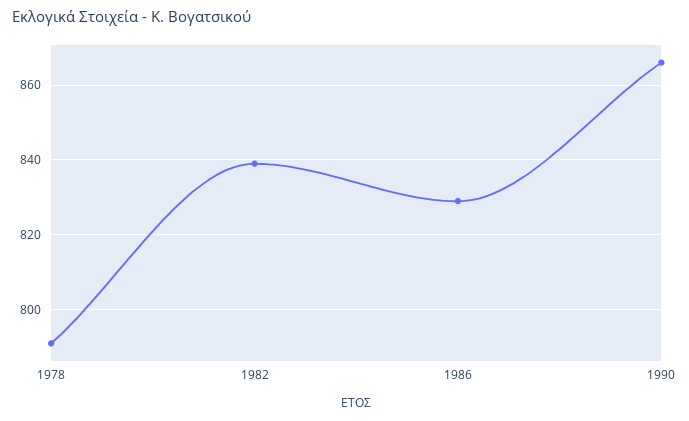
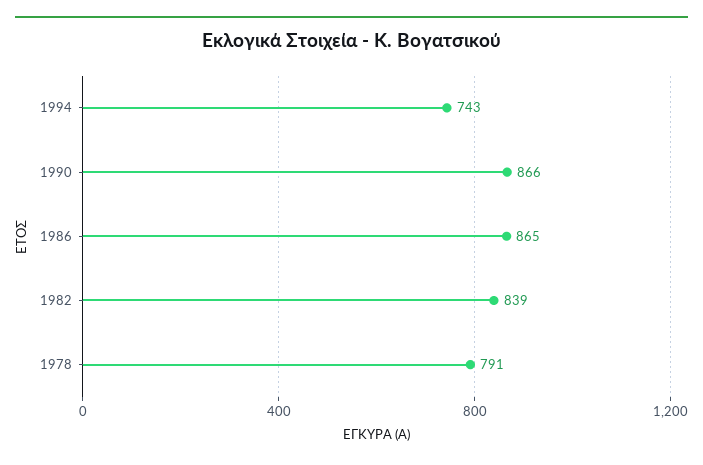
1986: 830 -> 865
1994: none -> 743

